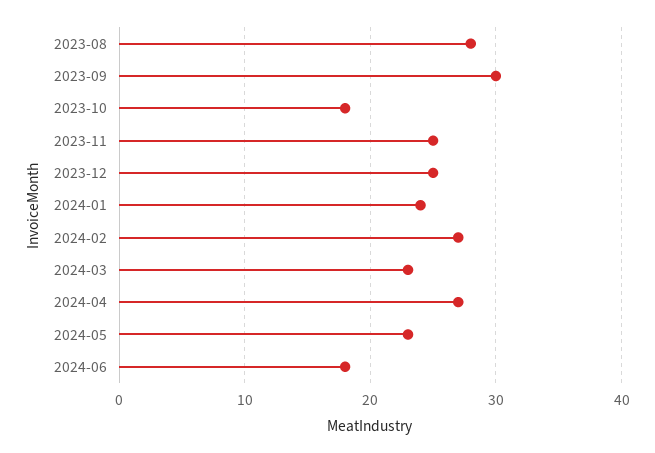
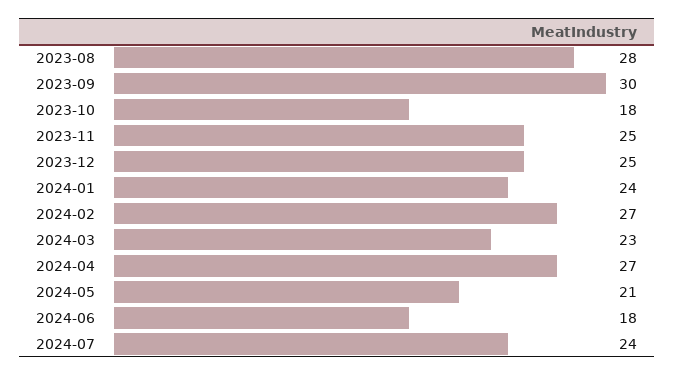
2024-05: 23 -> 21
2024-07: none -> 24

